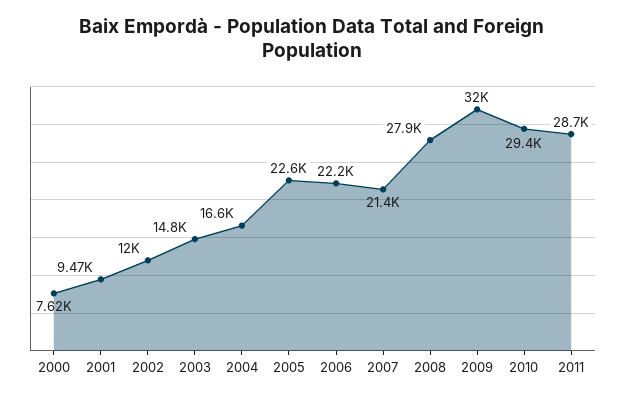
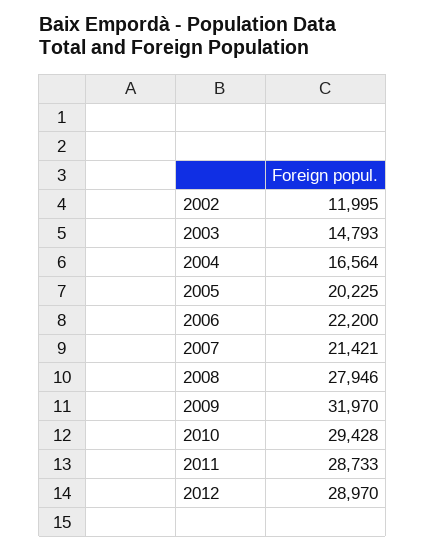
2000: 7620 -> none
2001: 9470 -> none
2005: 22600 -> 20225
2012: none -> 28970

